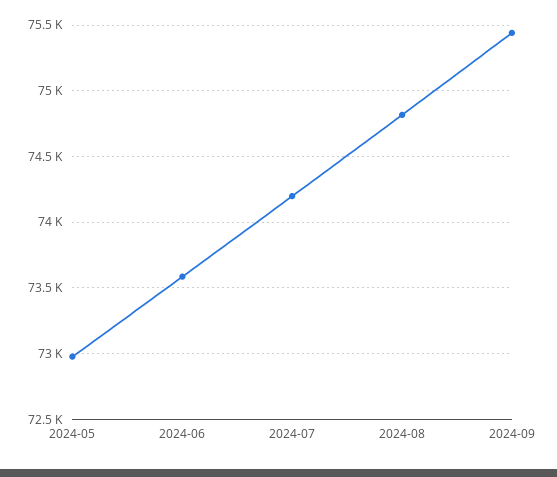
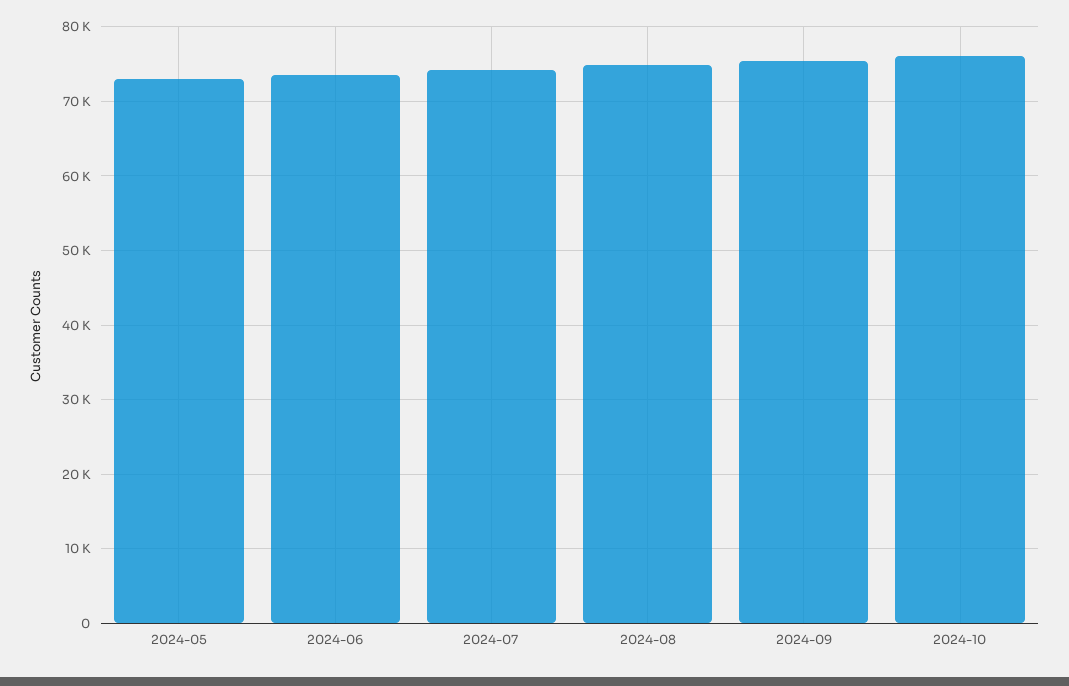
2024-10: none -> 76000

